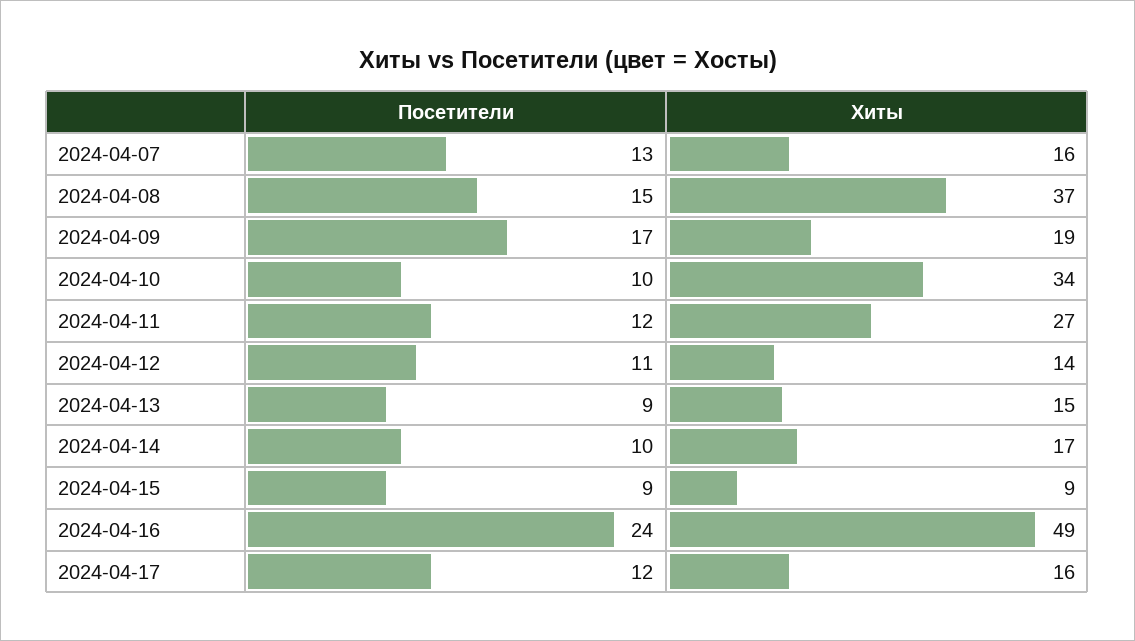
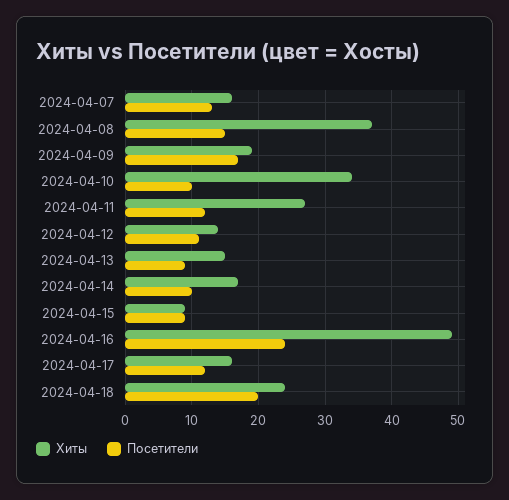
Хиты, 2024-04-18: none -> 24
Посетители, 2024-04-18: none -> 20

